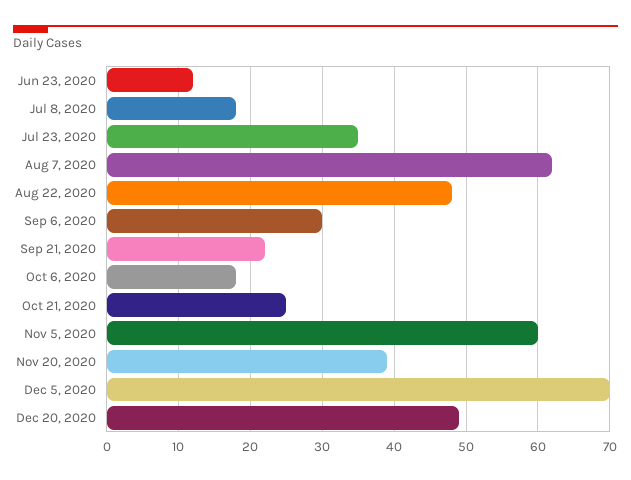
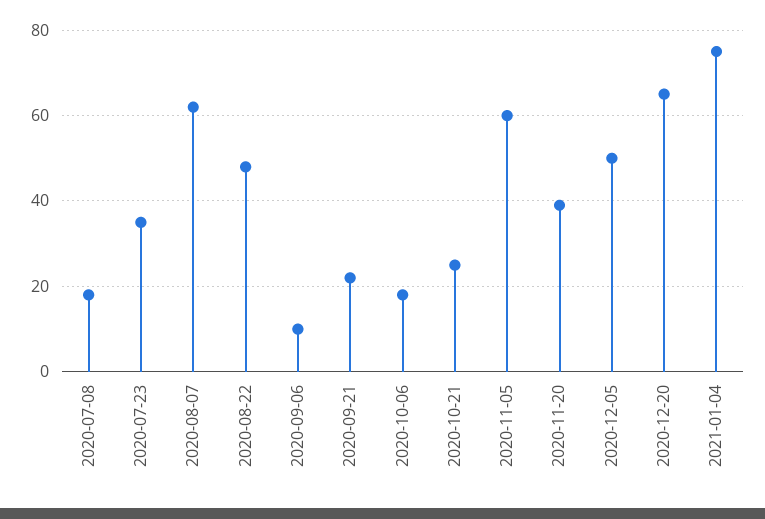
Jun 23, 2020: 12 -> none
Sep 6, 2020: 30 -> 10
Dec 5, 2020: 70 -> 50
Dec 20, 2020: 49 -> 65
2021-01-04: none -> 75

